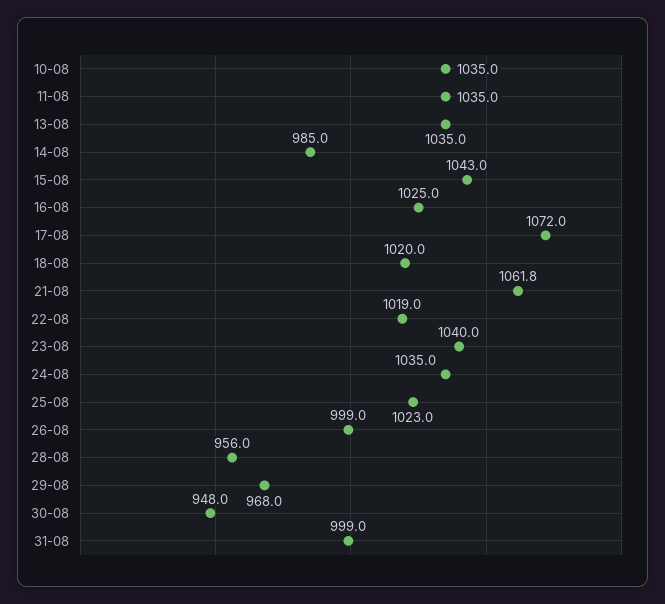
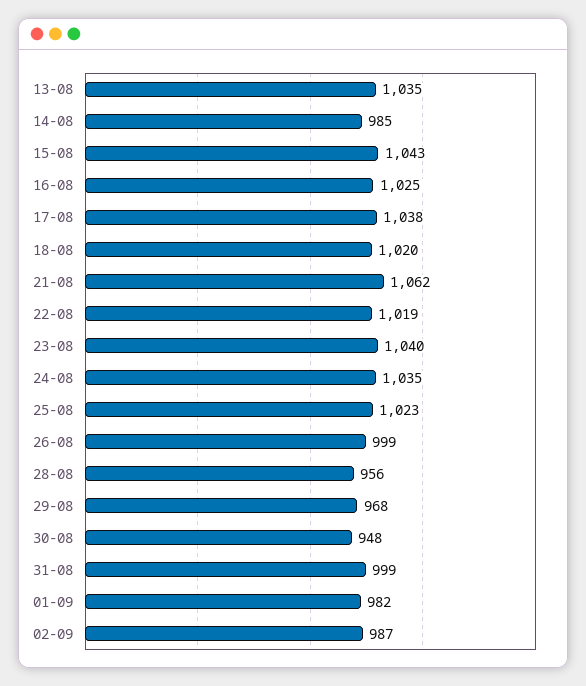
10-08: 1035 -> none
11-08: 1035 -> none
17-08: 1072 -> 1038
01-09: none -> 982
02-09: none -> 987

